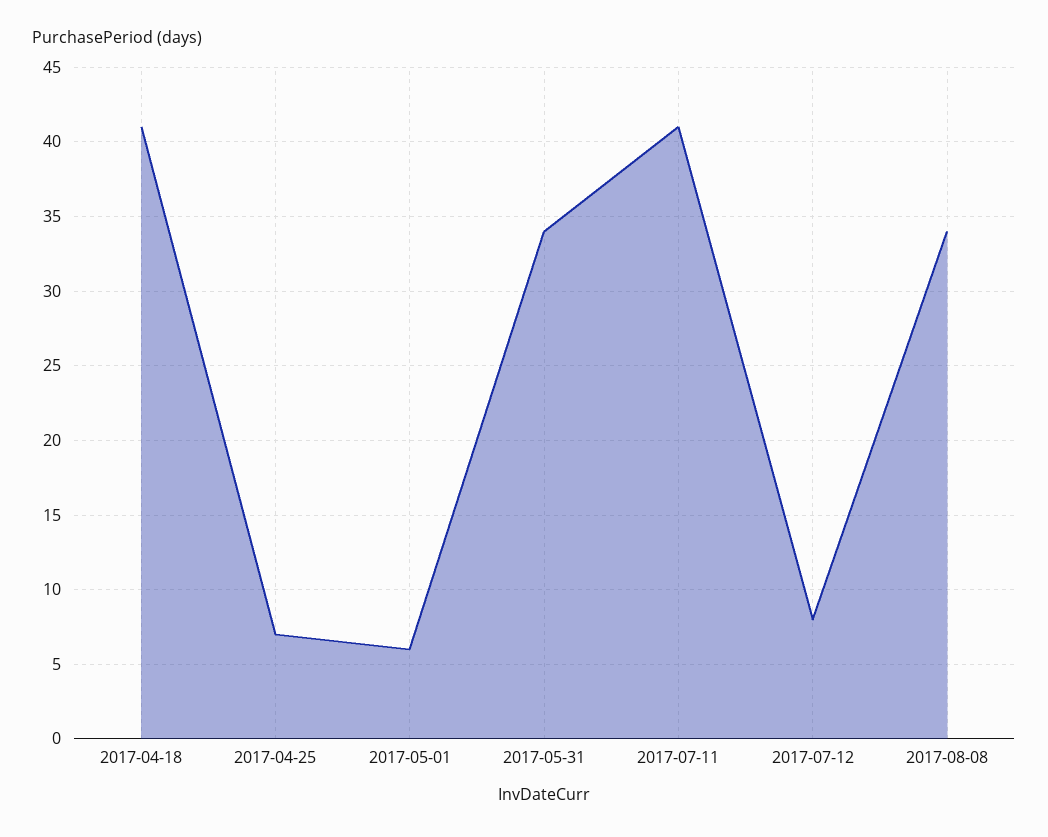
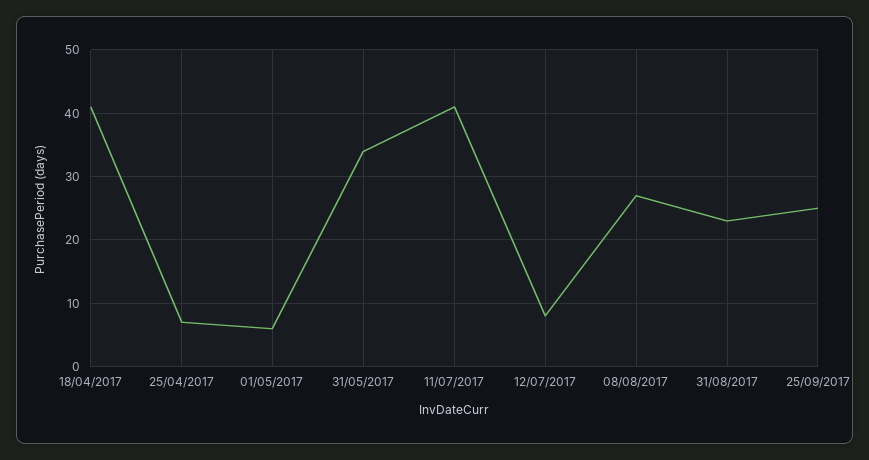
2017-08-08: 34 -> 27
31/08/2017: none -> 23
25/09/2017: none -> 25

